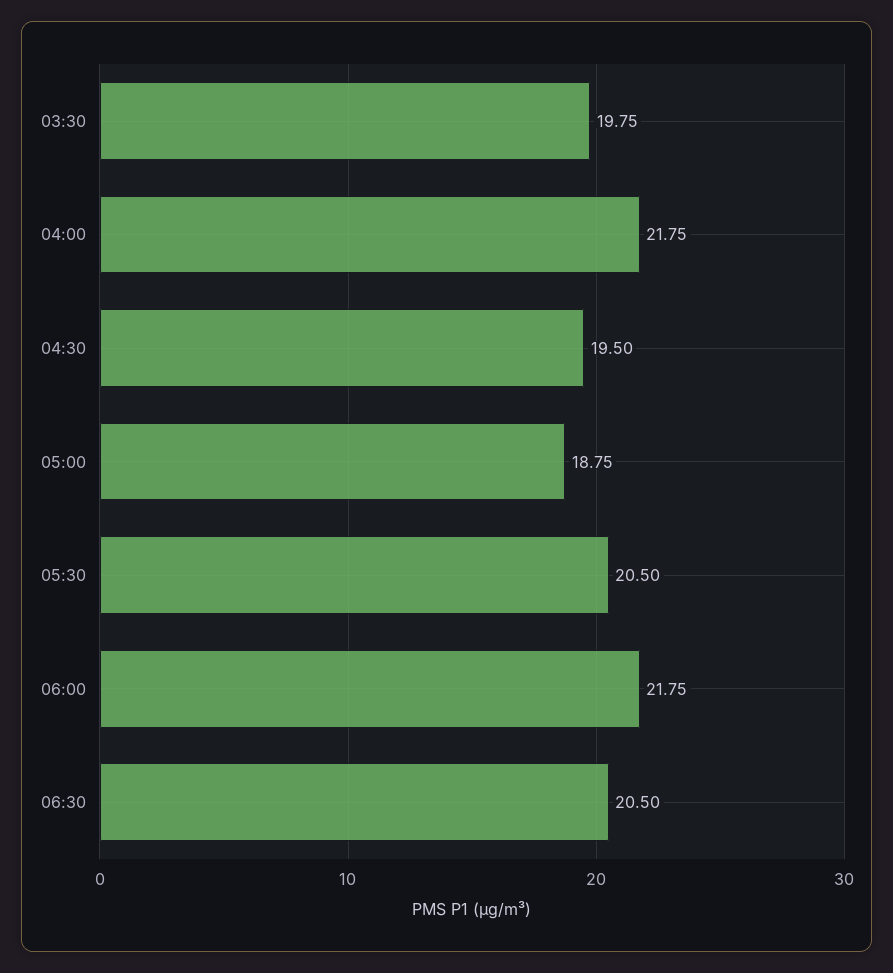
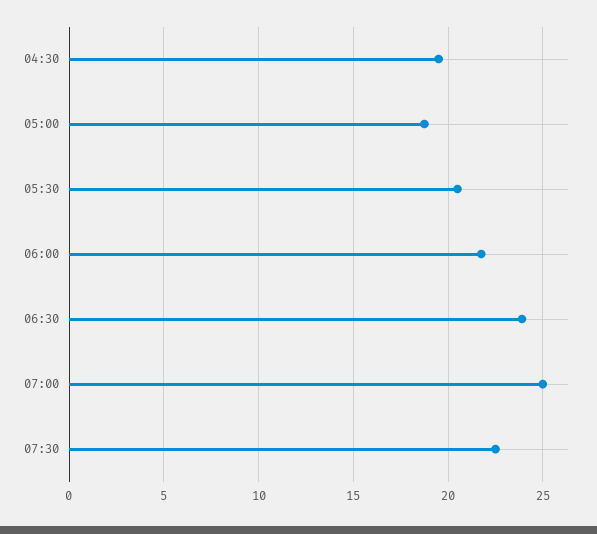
03:30: 19.75 -> none
04:00: 21.75 -> none
06:30: 20.5 -> 24
07:00: none -> 25
07:30: none -> 22.5

